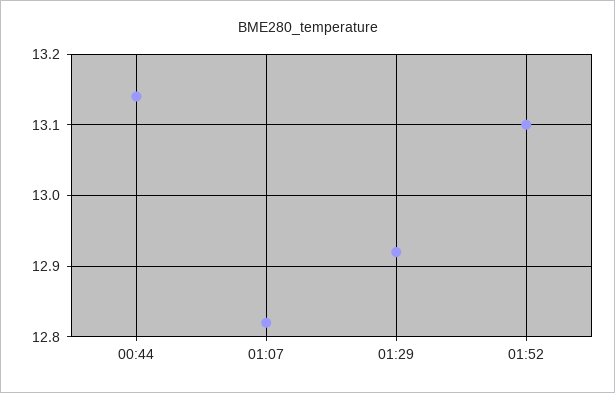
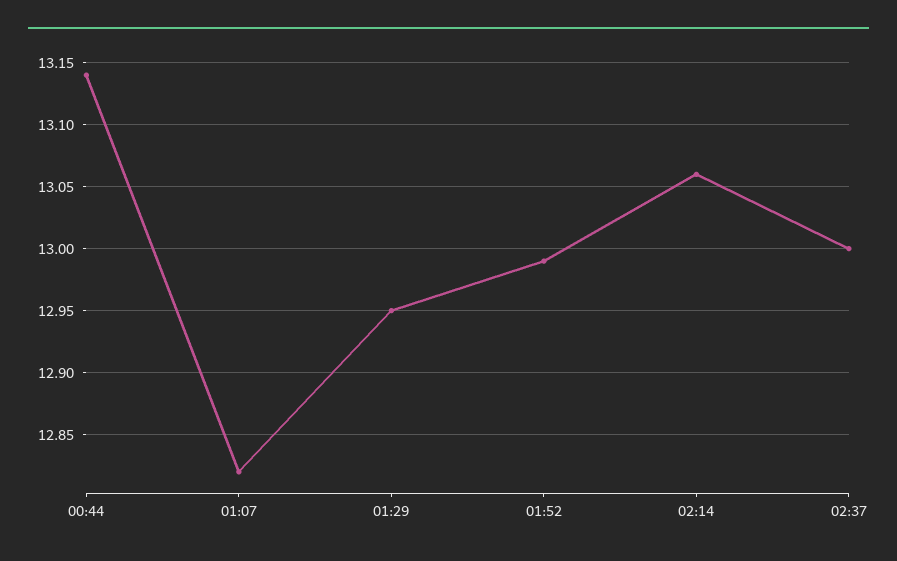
01:29: 12.92 -> 12.95
01:52: 13.1 -> 12.99
02:14: none -> 13.06
02:37: none -> 13

